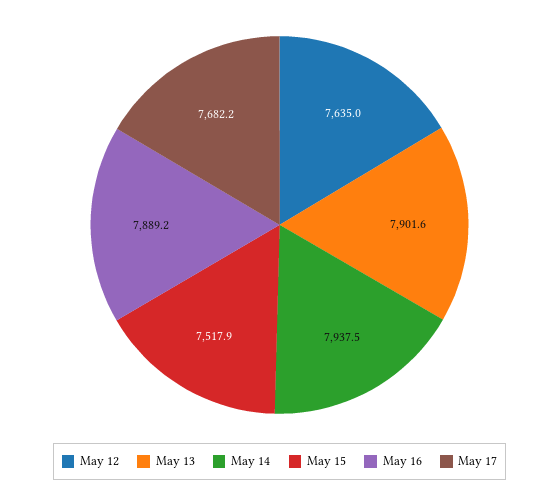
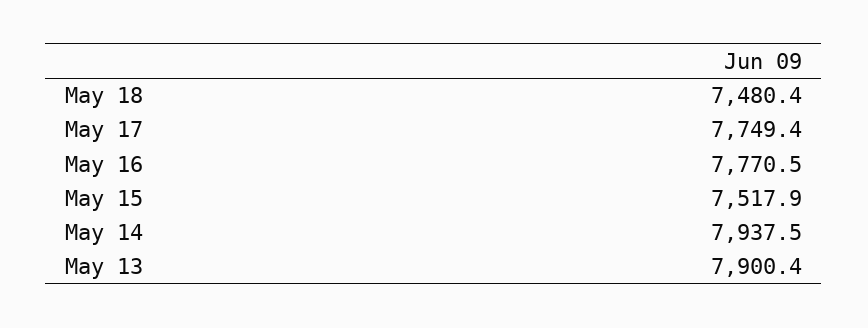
May 12: 7635 -> none
May 13: 7901.6 -> 7900.4
May 16: 7889.2 -> 7770.5
May 17: 7682.2 -> 7749.4
May 18: none -> 7480.4

